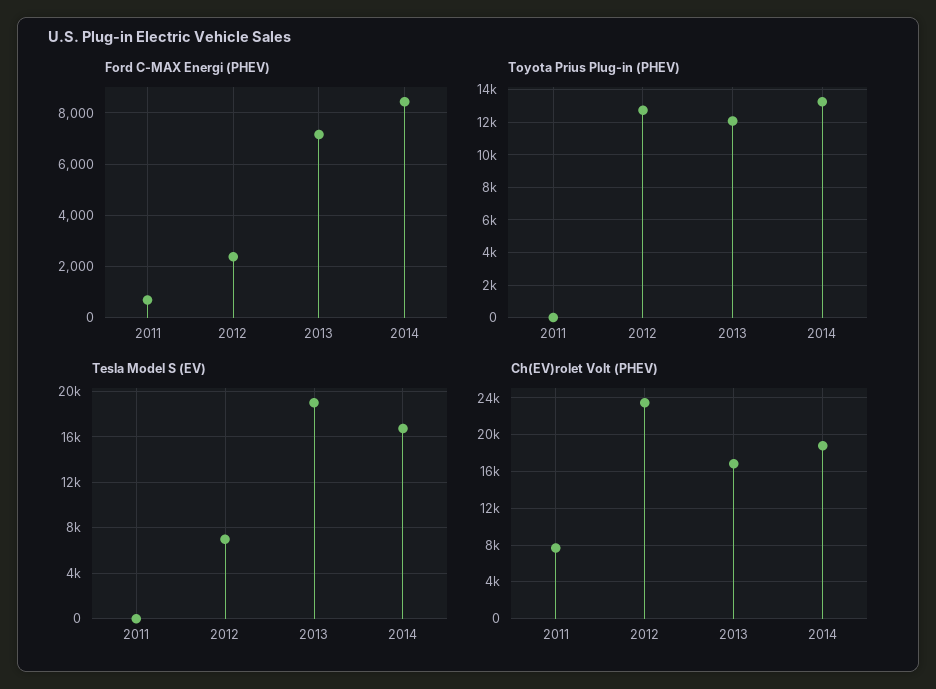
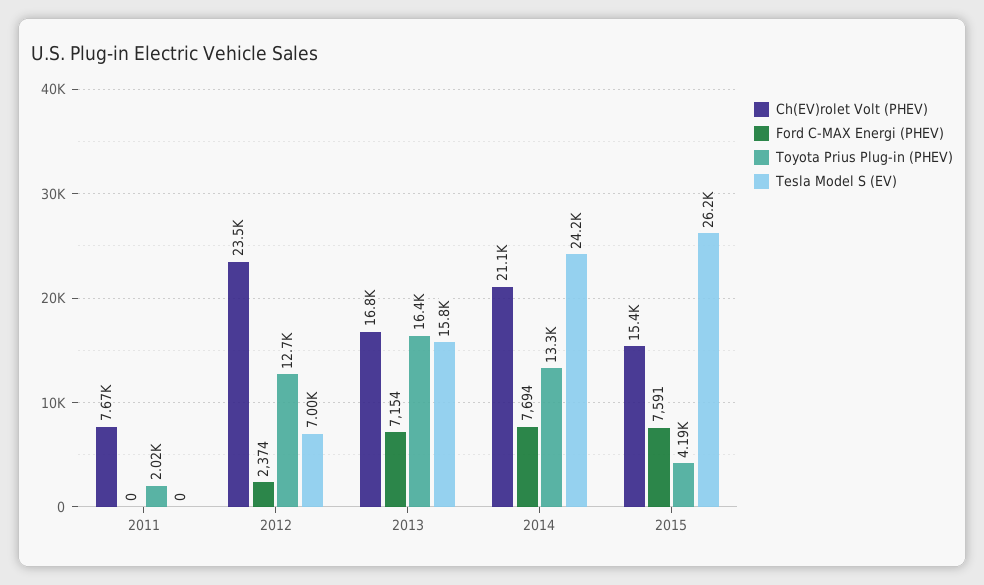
Ford C-MAX Energi (PHEV), 2011: 750 -> 0
Ford C-MAX Energi (PHEV), 2014: 8500 -> 7694
Toyota Prius Plug-in (PHEV), 2011: 0 -> 2020
Toyota Prius Plug-in (PHEV), 2013: 12000 -> 16400
Tesla Model S (EV), 2013: 19000 -> 15800
Tesla Model S (EV), 2014: 17000 -> 24200
Ch(EV)rolet Volt (PHEV), 2014: 19000 -> 21100
Ch(EV)rolet Volt (PHEV), 2015: none -> 15400
Ford C-MAX Energi (PHEV), 2015: none -> 7591
Toyota Prius Plug-in (PHEV), 2015: none -> 4190
Tesla Model S (EV), 2015: none -> 26200

